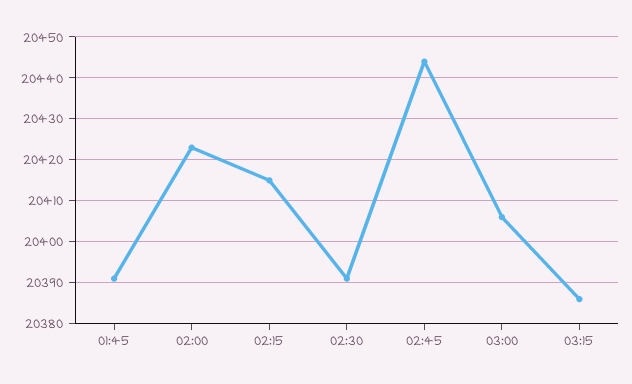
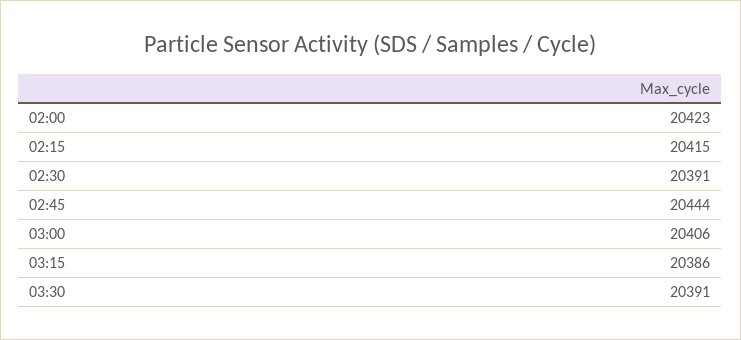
01:45: 20390 -> none
03:30: none -> 20391

